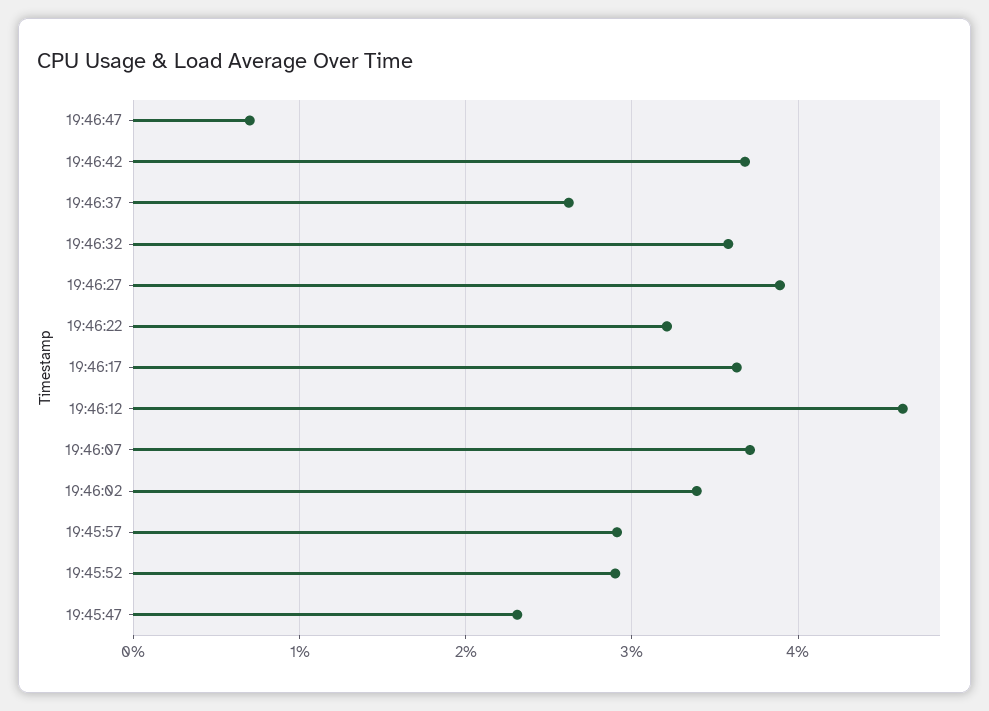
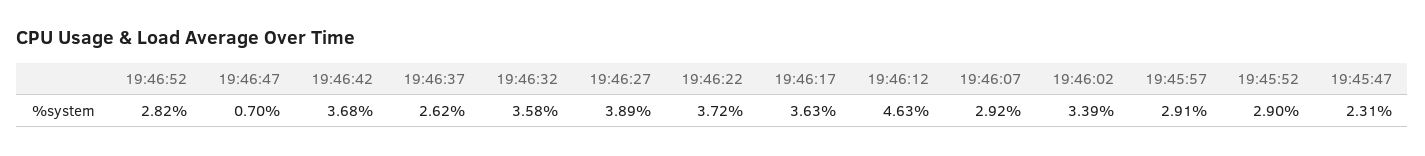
19:46:22: 3.2 -> 3.72
19:46:07: 3.7 -> 2.92
19:46:52: none -> 2.82

